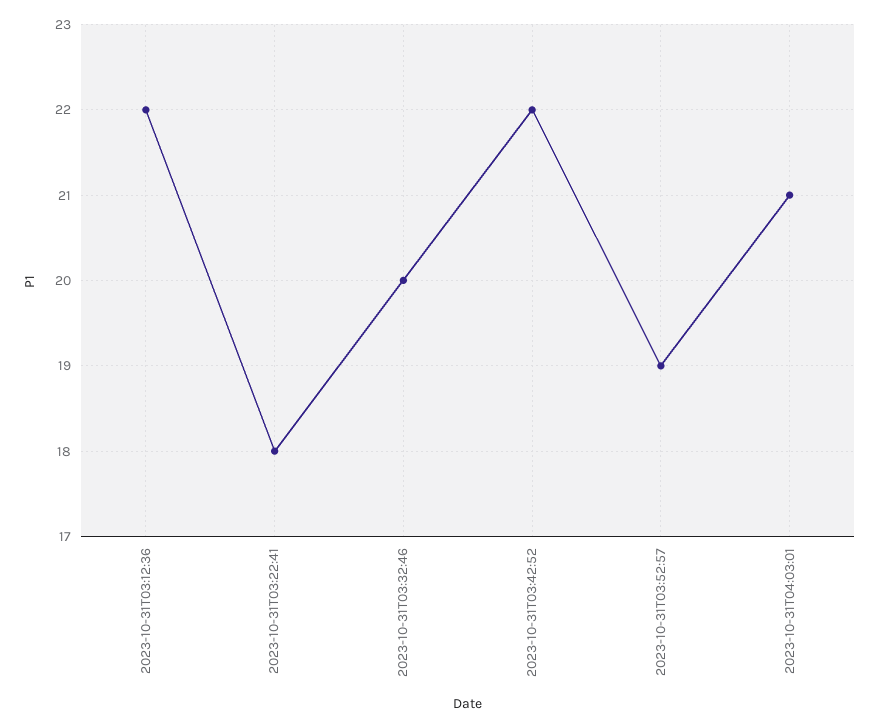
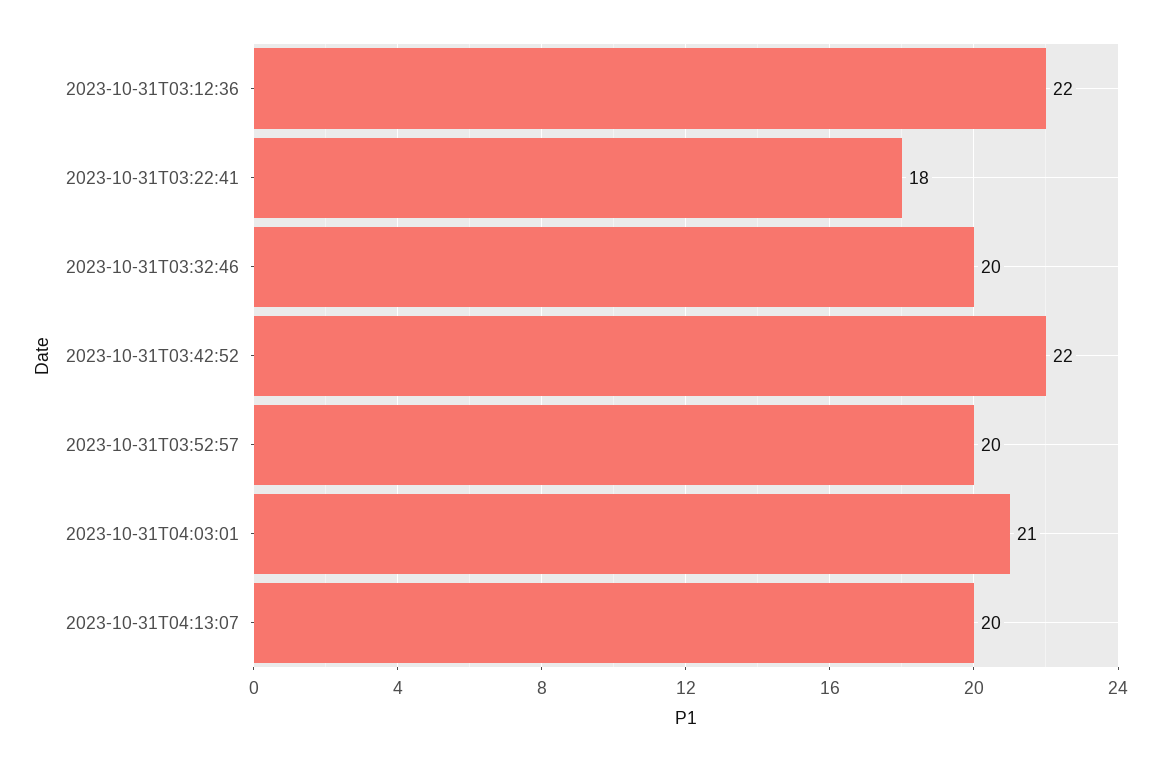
2023-10-31T03:52:57: 19 -> 20
2023-10-31T04:13:07: none -> 20

